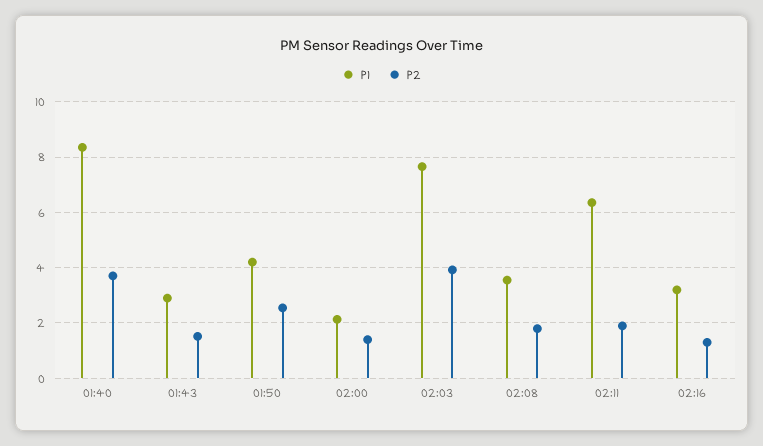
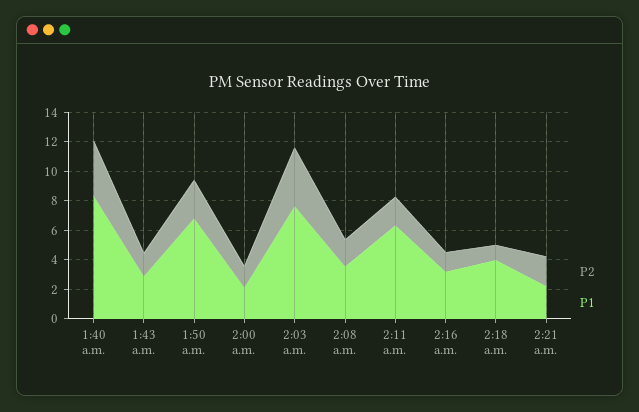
P1, 01:50: 4.25 -> 7
P2, 2:18 a.m.: none -> 1
P1, 2:18 a.m.: none -> 4
P2, 2:21 a.m.: none -> 2
P1, 2:21 a.m.: none -> 2

